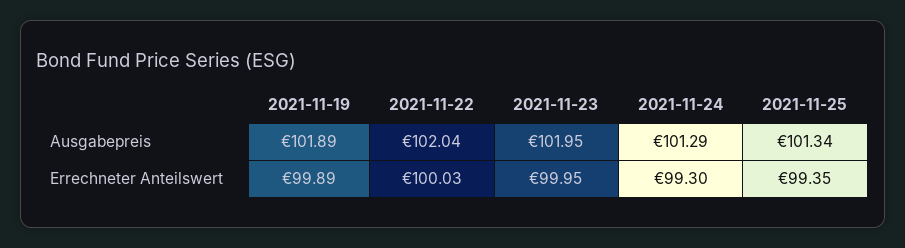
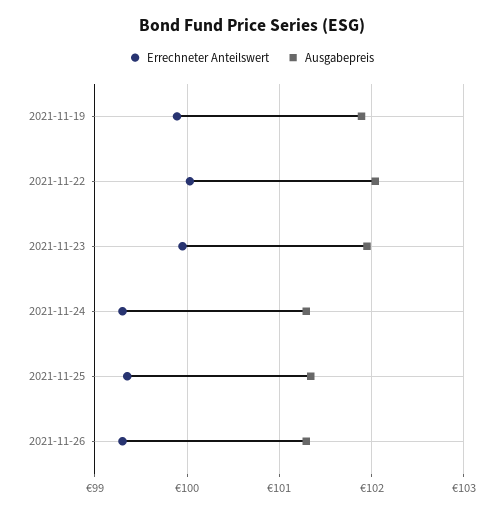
Errechneter Anteilswert, 2021-11-26: none -> 99.3
Ausgabepreis, 2021-11-26: none -> 101.3

